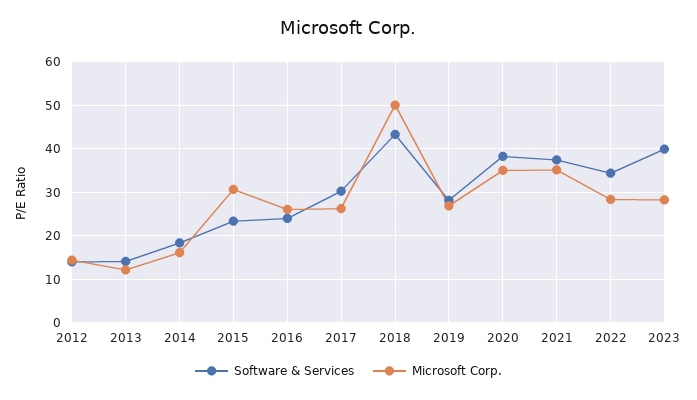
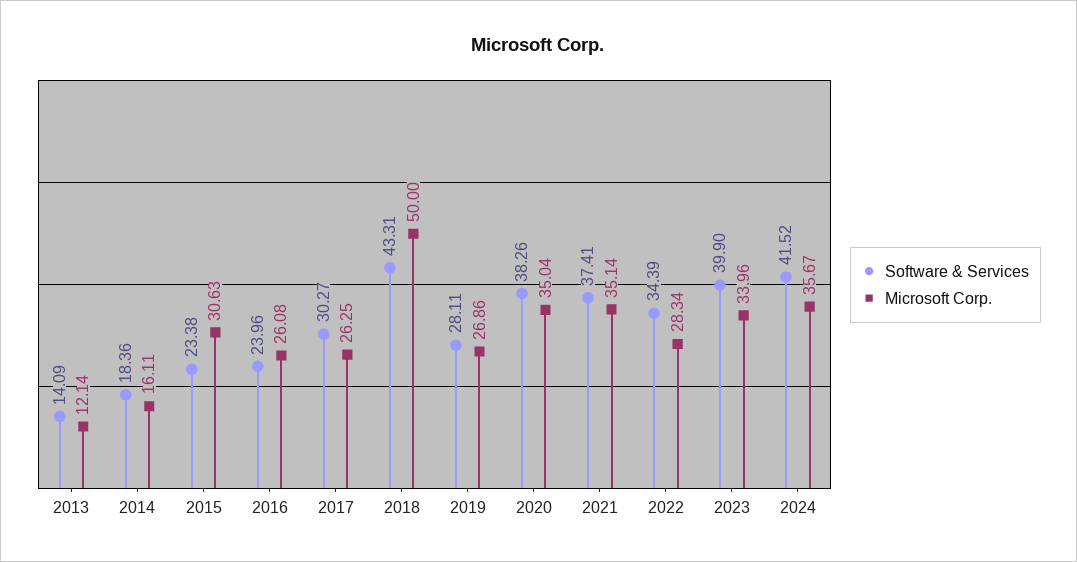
Software & Services, 2012: 14 -> none
Microsoft Corp., 2012: 14 -> none
Microsoft Corp., 2023: 28 -> 33.96
Software & Services, 2024: none -> 41.52
Microsoft Corp., 2024: none -> 35.67

